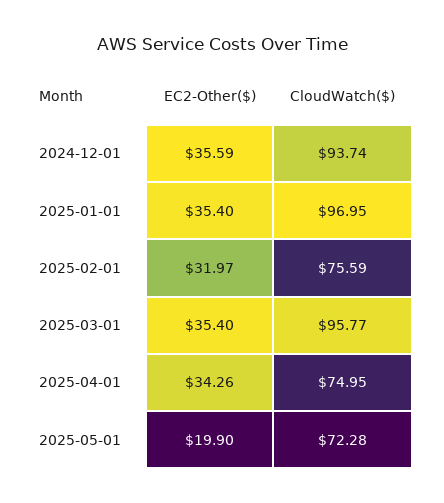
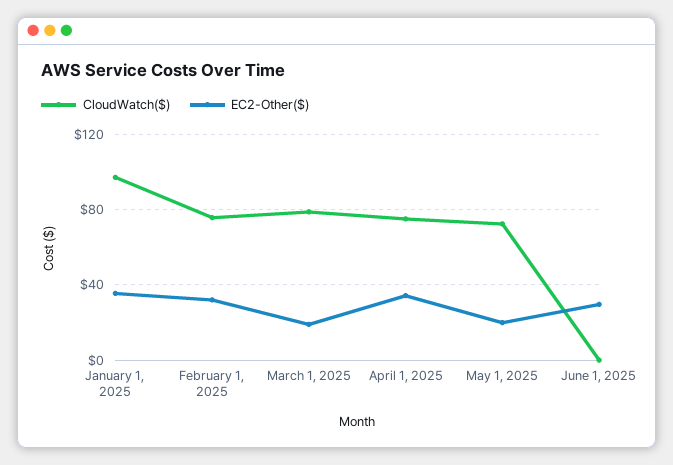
EC2-Other($), 2024-12-01: 35.59 -> none
CloudWatch($), 2024-12-01: 93.74 -> none
EC2-Other($), 2025-03-01: 35.4 -> 20
CloudWatch($), 2025-03-01: 95.77 -> 80
CloudWatch($), June 1, 2025: none -> 0
EC2-Other($), June 1, 2025: none -> 30

